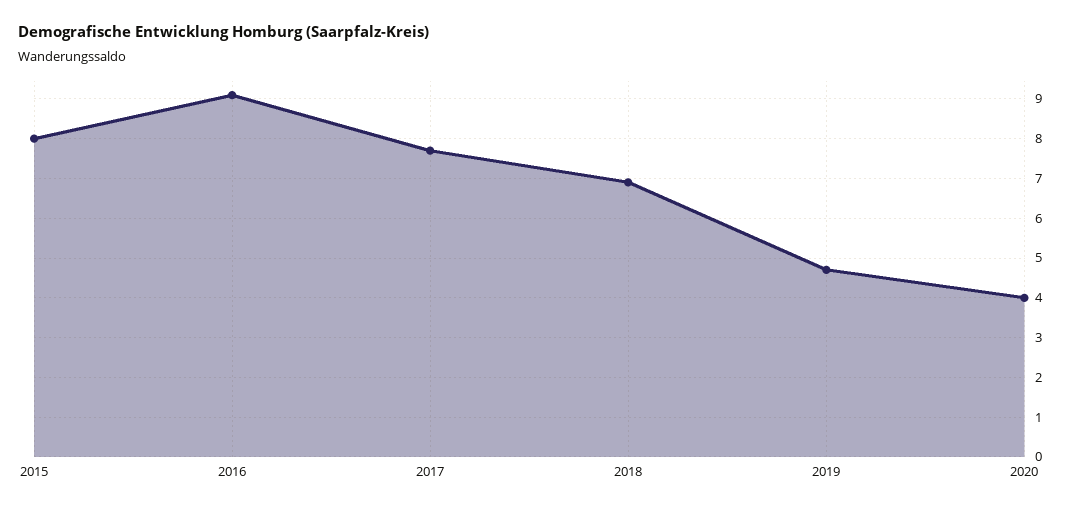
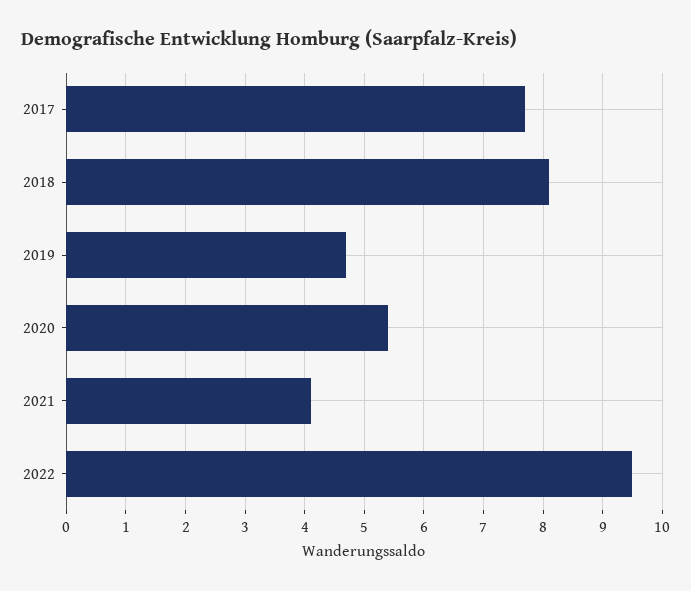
2015: 8 -> none
2016: 9 -> none
2018: 7 -> 8
2020: 4 -> 5.5
2021: none -> 4
2022: none -> 9.5

